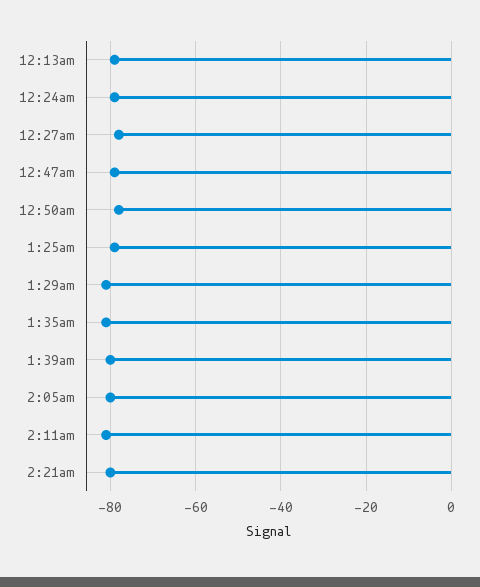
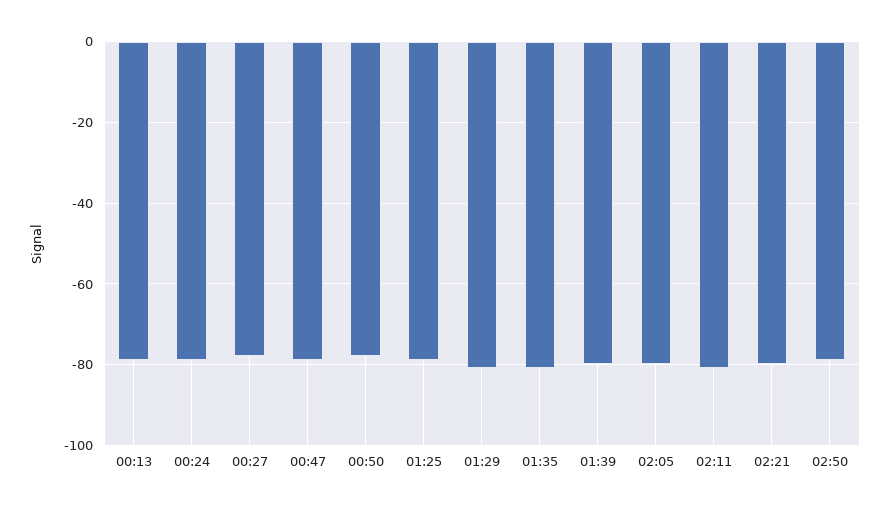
02:50: none -> -80

